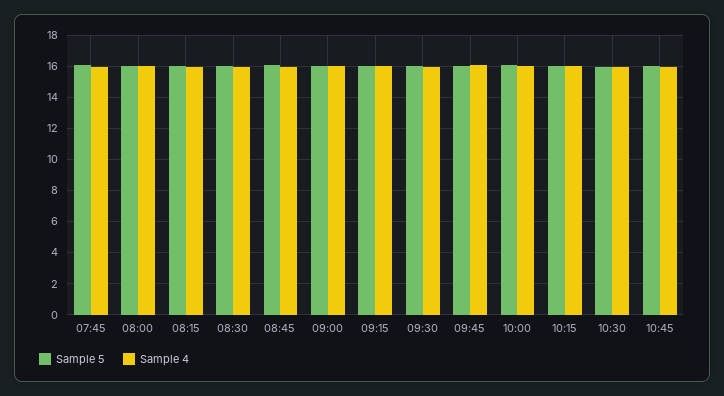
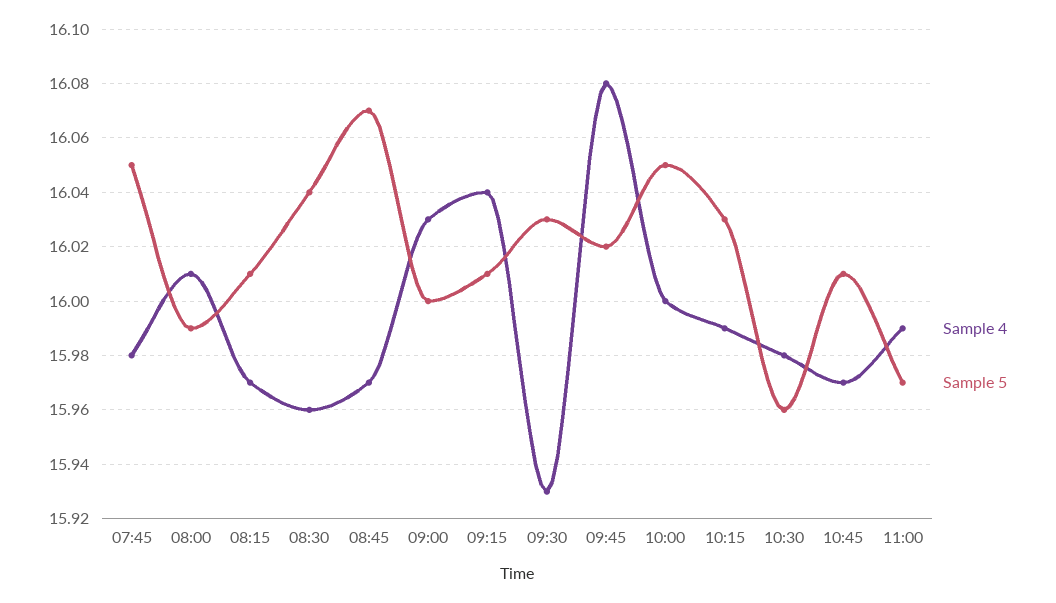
Sample 4, 11:00: none -> 15.99
Sample 5, 11:00: none -> 15.97

